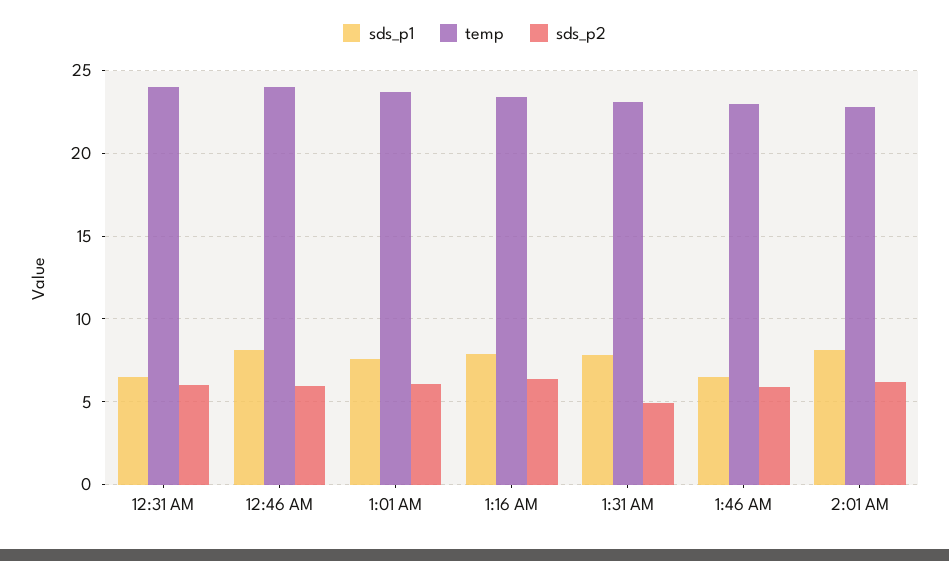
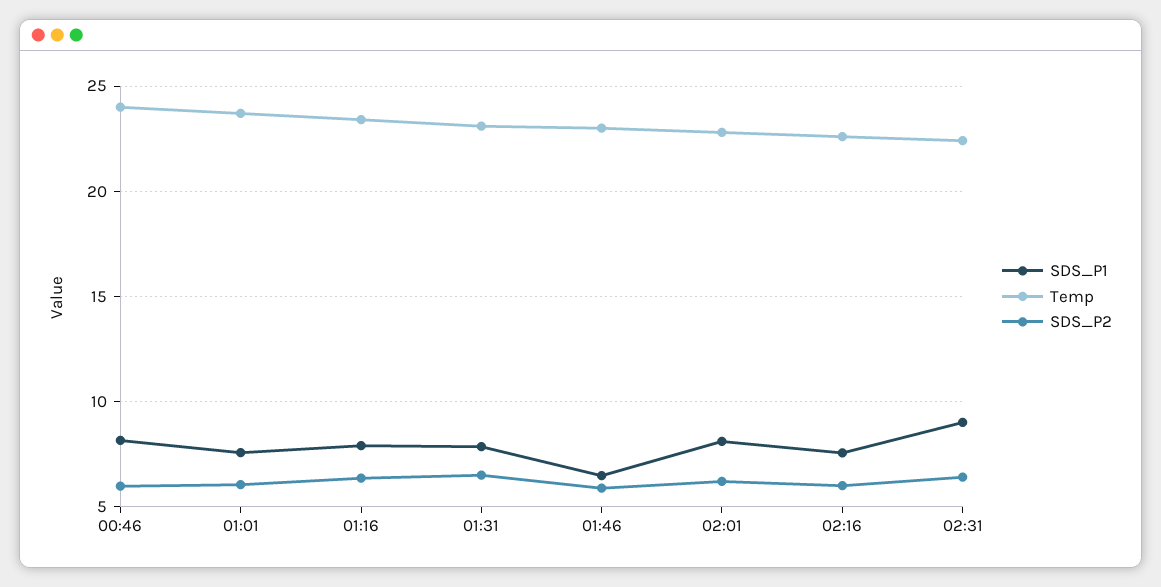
sds_p1, 12:31 AM: 6.5 -> none
temp, 12:31 AM: 24 -> none
sds_p2, 12:31 AM: 6 -> none
sds_p2, 1:31 AM: 5 -> 6.5
sds_p1, 02:16: none -> 7.5
temp, 02:16: none -> 22.5
sds_p2, 02:16: none -> 6
sds_p1, 02:31: none -> 9
temp, 02:31: none -> 22.5
sds_p2, 02:31: none -> 6.5

